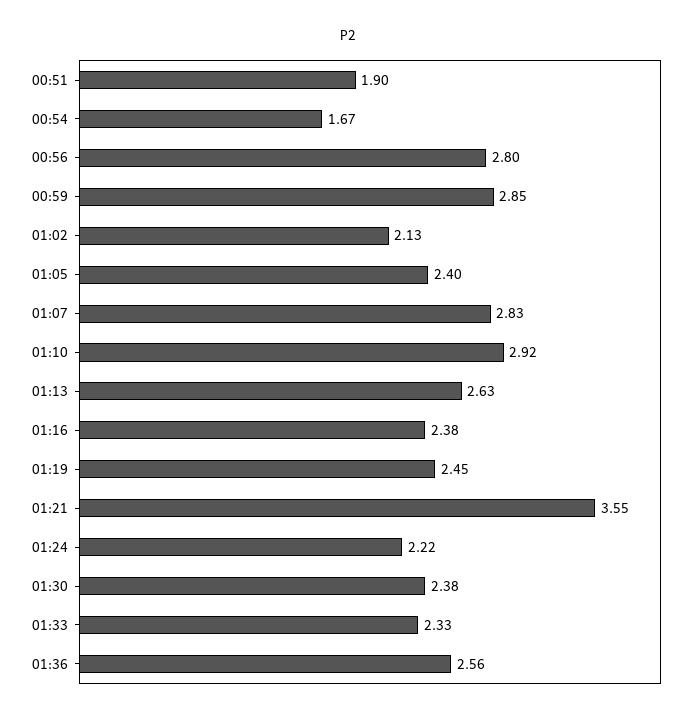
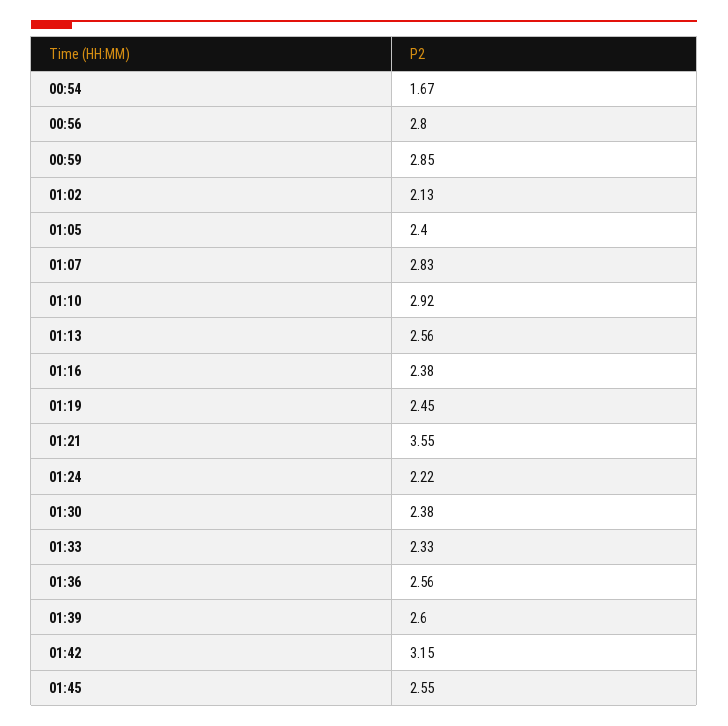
00:51: 1.9 -> none
01:13: 2.63 -> 2.56
01:39: none -> 2.6
01:42: none -> 3.15
01:45: none -> 2.55

